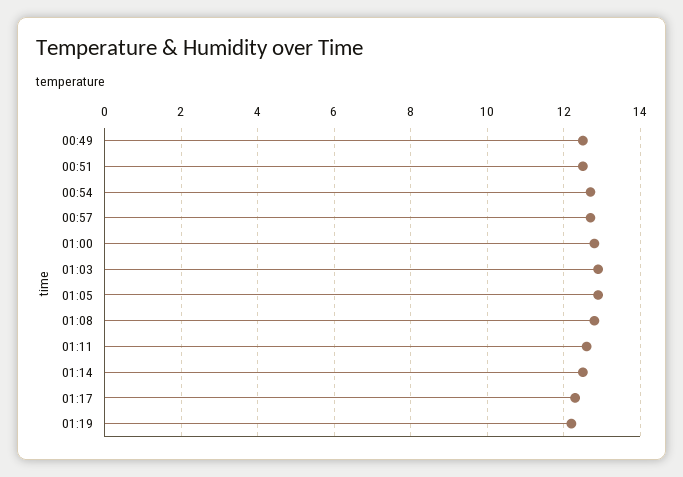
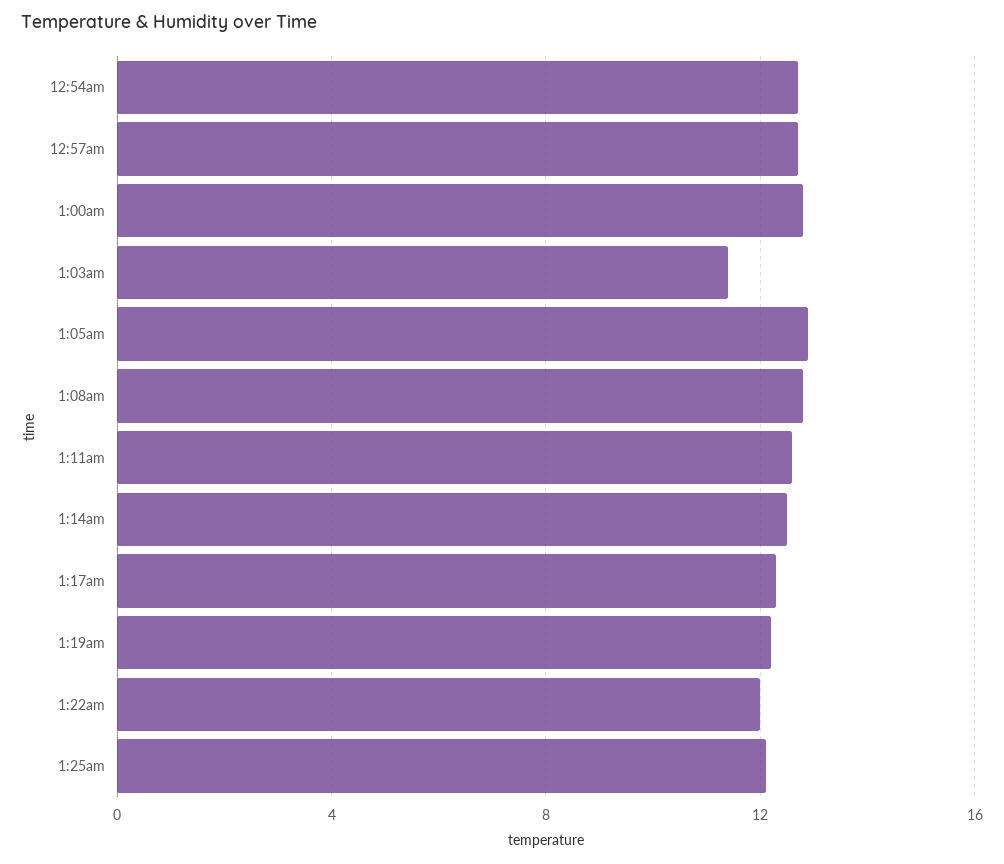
00:49: 12.5 -> none
00:51: 12.5 -> none
01:03: 13 -> 11.5
1:22am: none -> 12
1:25am: none -> 12

